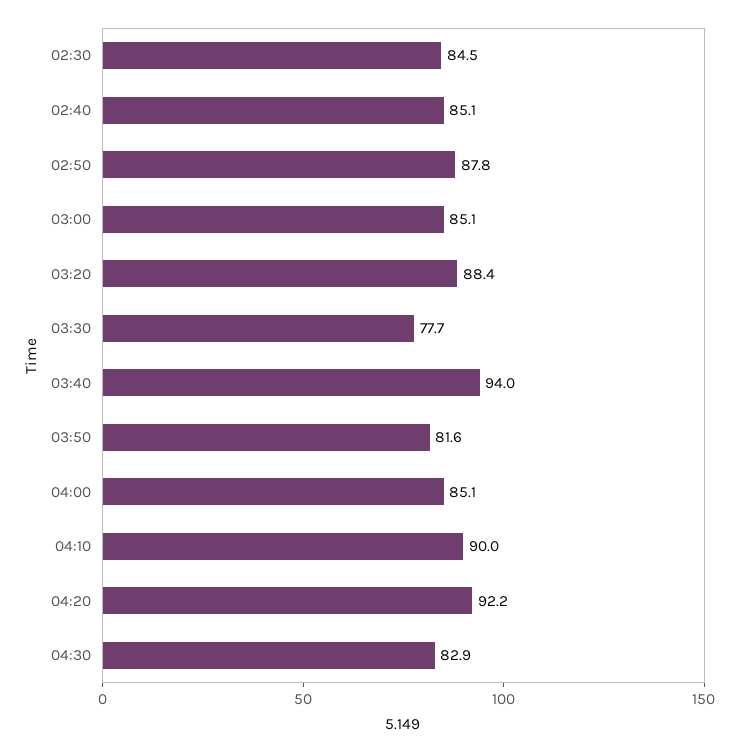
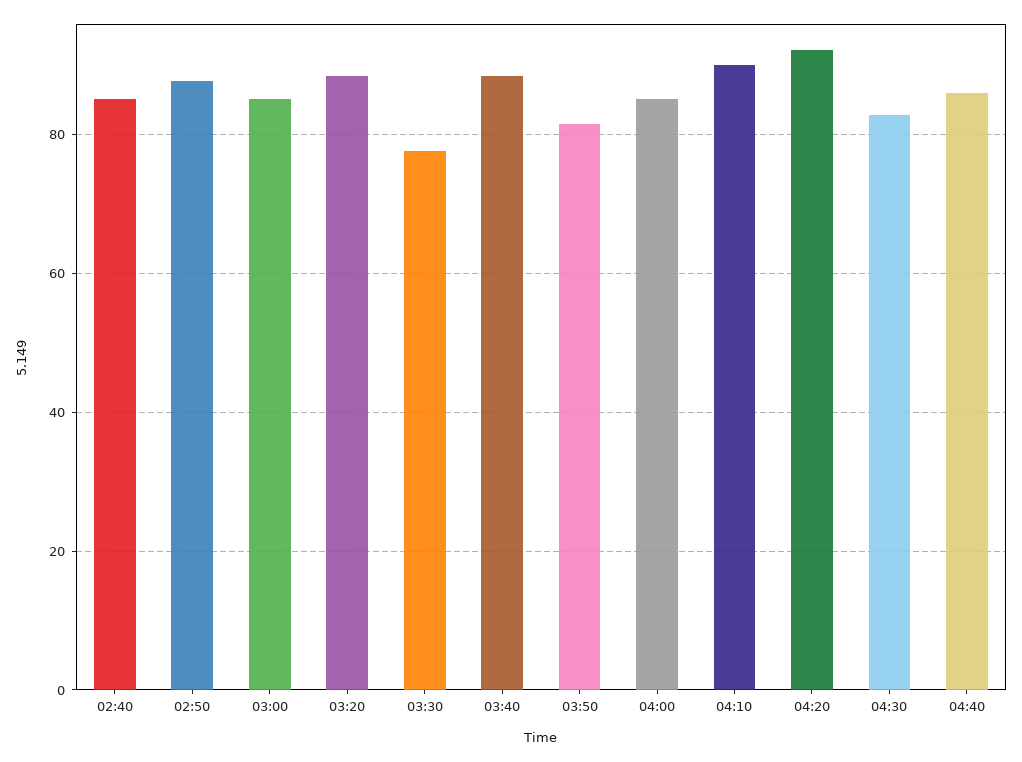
02:30: 84.5 -> none
03:40: 94 -> 88
04:40: none -> 86

